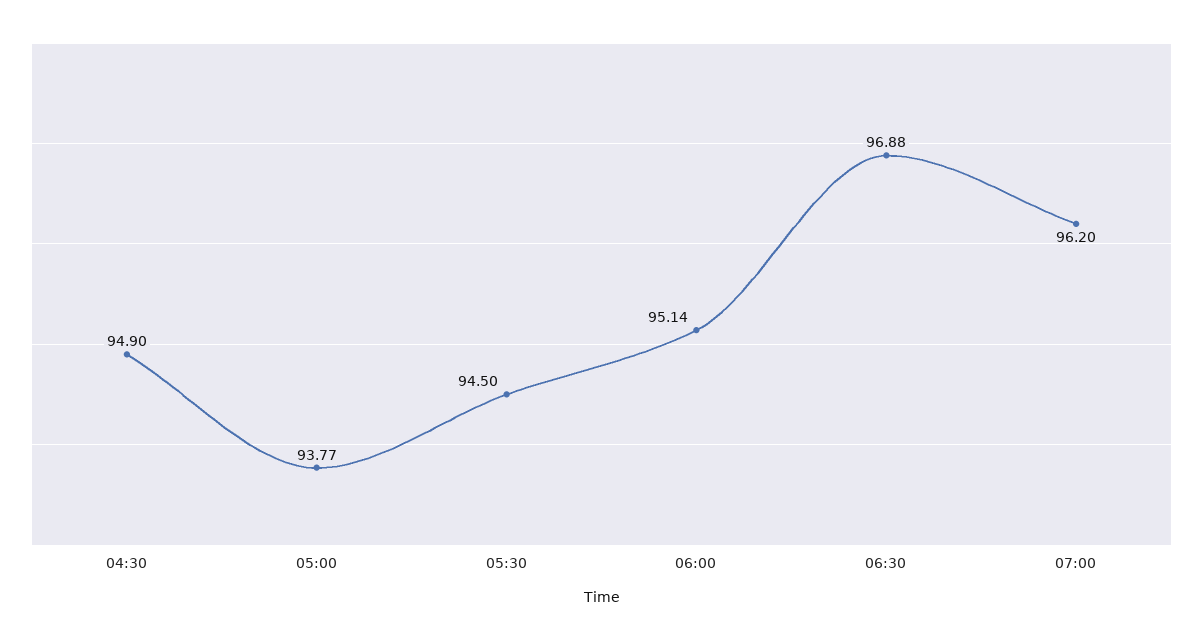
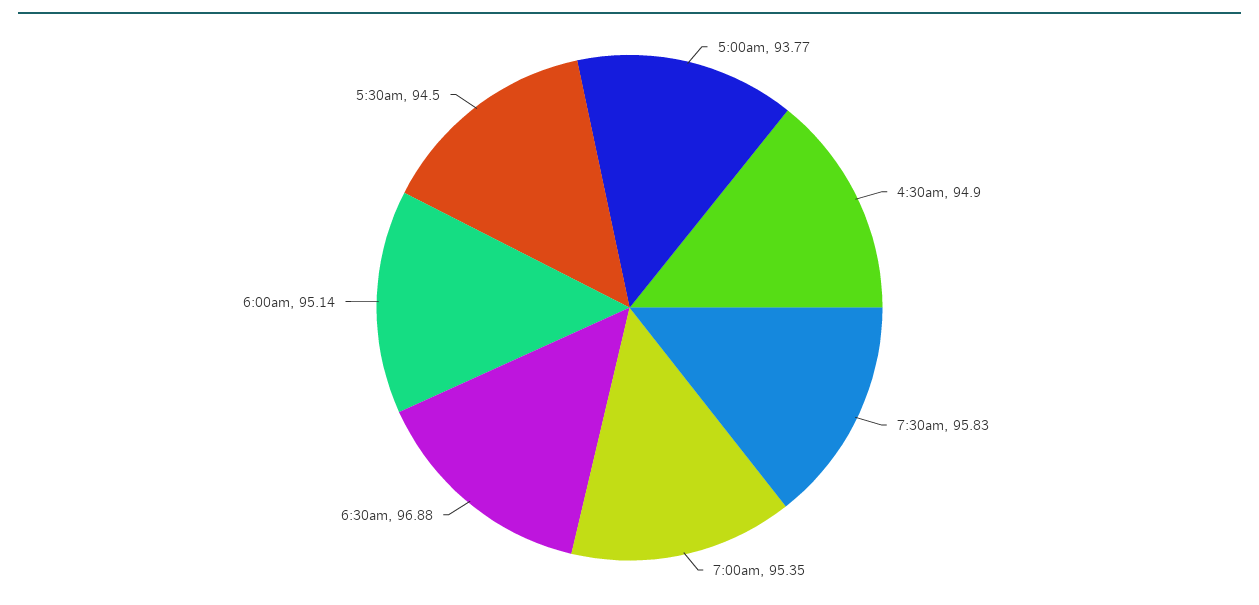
07:00: 96.2 -> 95.35
7:30am: none -> 95.83

